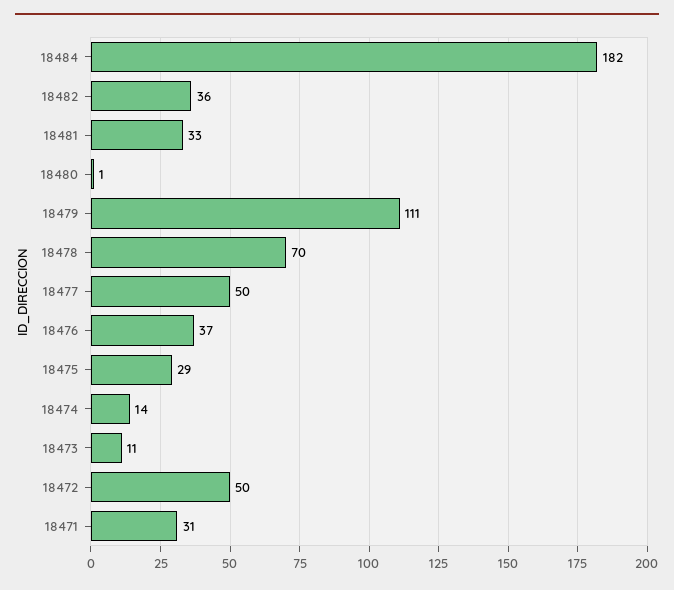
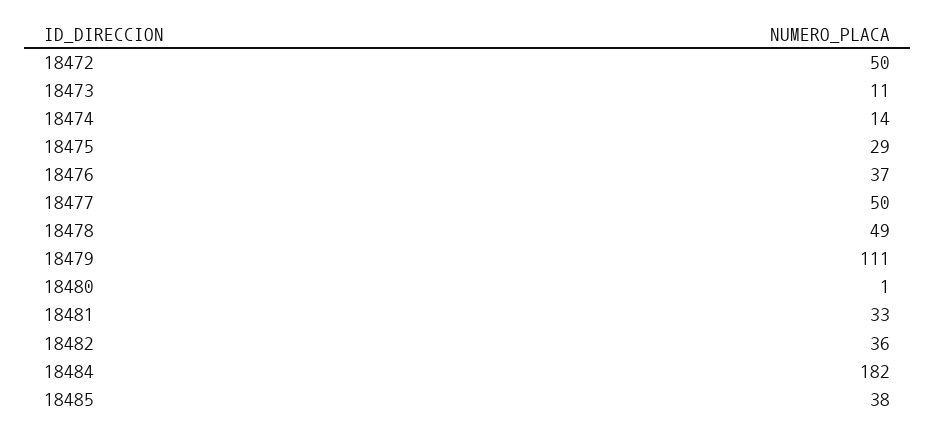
18478: 70 -> 49
18471: 31 -> none
18485: none -> 38

